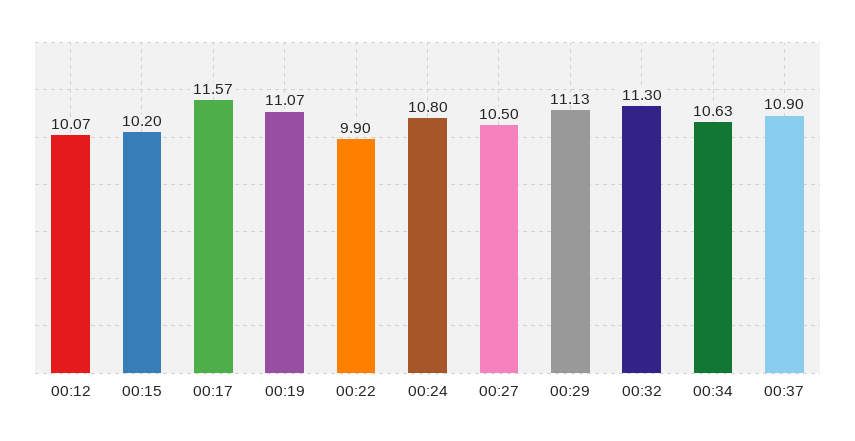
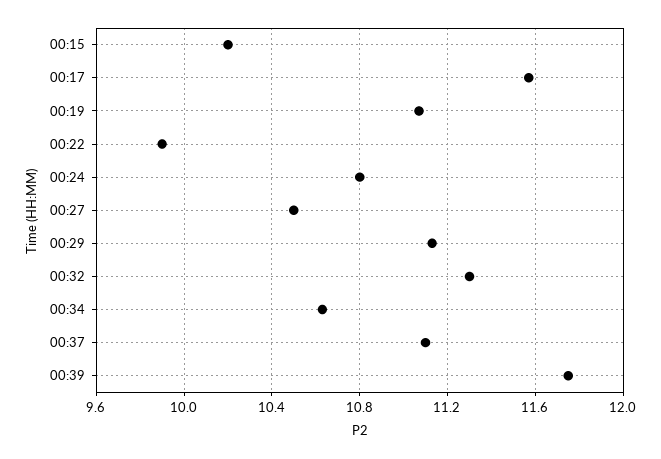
00:12: 10.07 -> none
00:37: 10.9 -> 11.1
00:39: none -> 11.75

